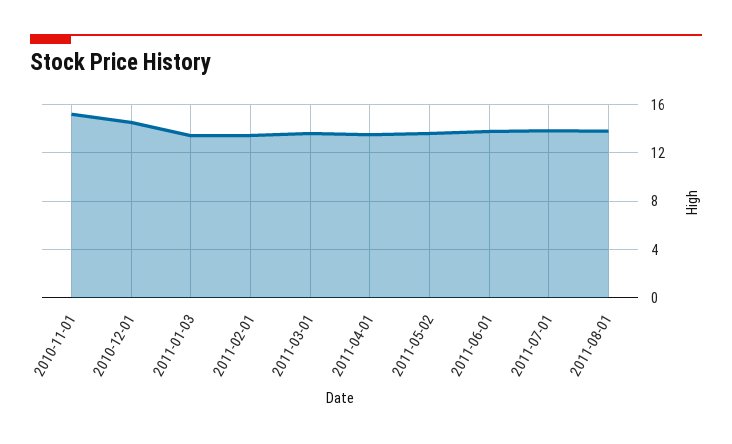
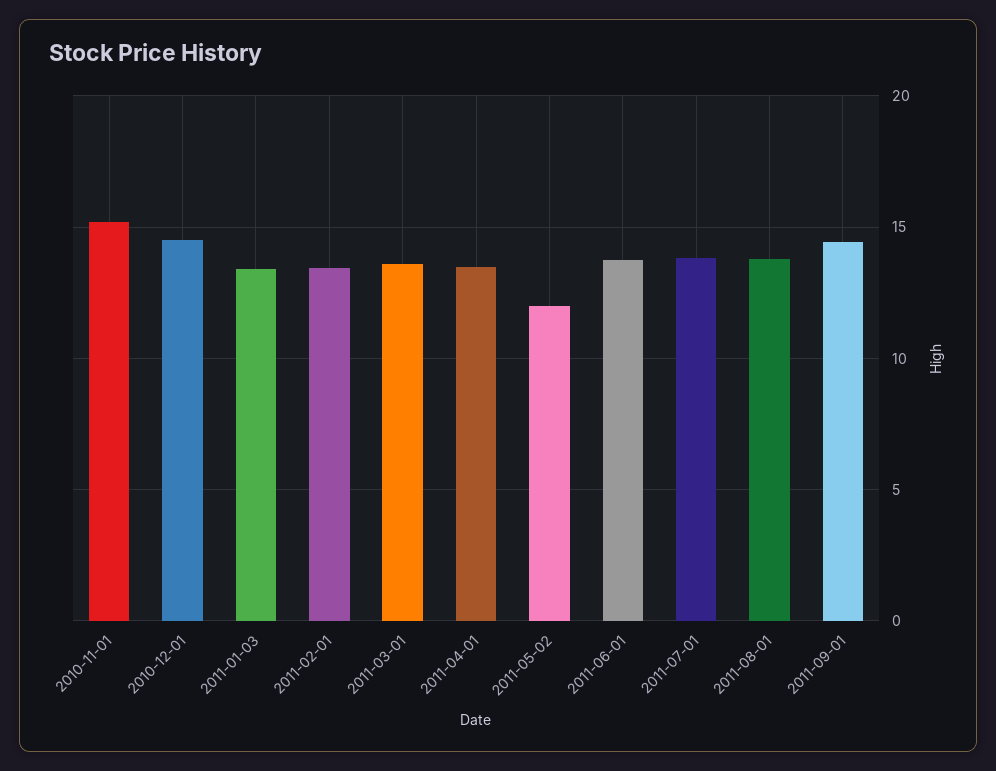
2011-05-02: 13.5 -> 12
2011-09-01: none -> 14.5

